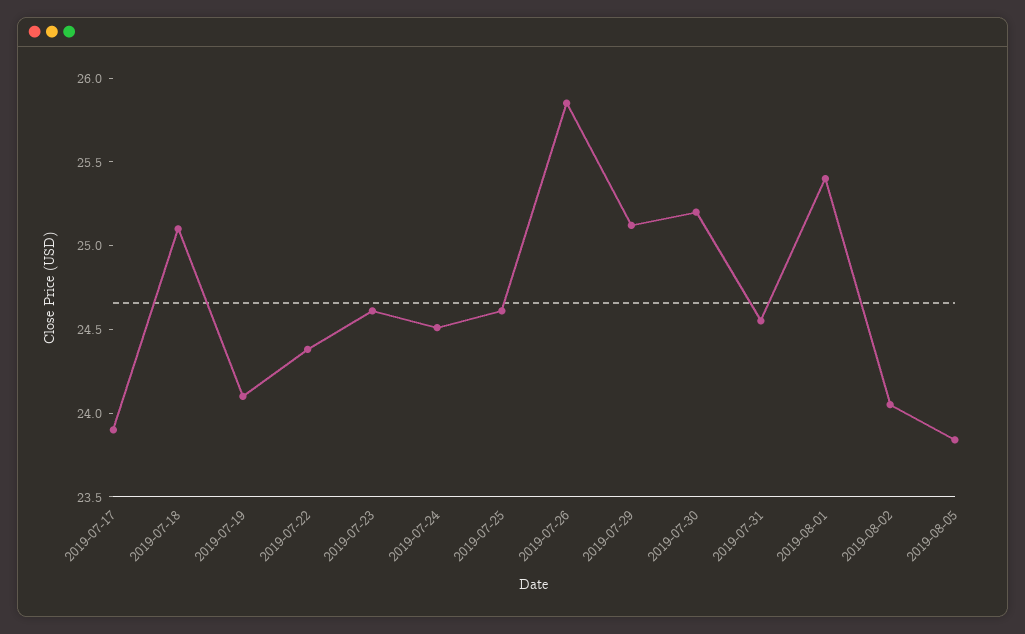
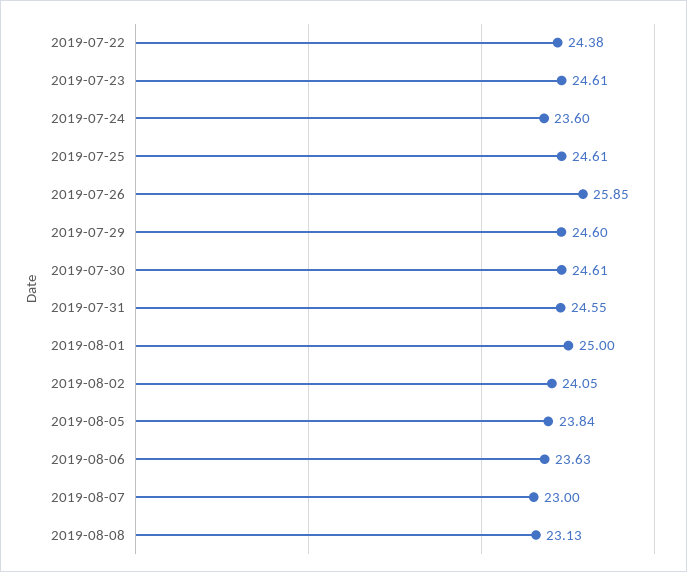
2019-07-17: 23.9 -> none
2019-07-18: 25.1 -> none
2019-07-19: 24.1 -> none
2019-07-24: 24.5 -> 23.6
2019-07-29: 25.1 -> 24.6
2019-07-30: 25.2 -> 24.61
2019-08-01: 25.4 -> 25
2019-08-06: none -> 23.63
2019-08-07: none -> 23
2019-08-08: none -> 23.13

